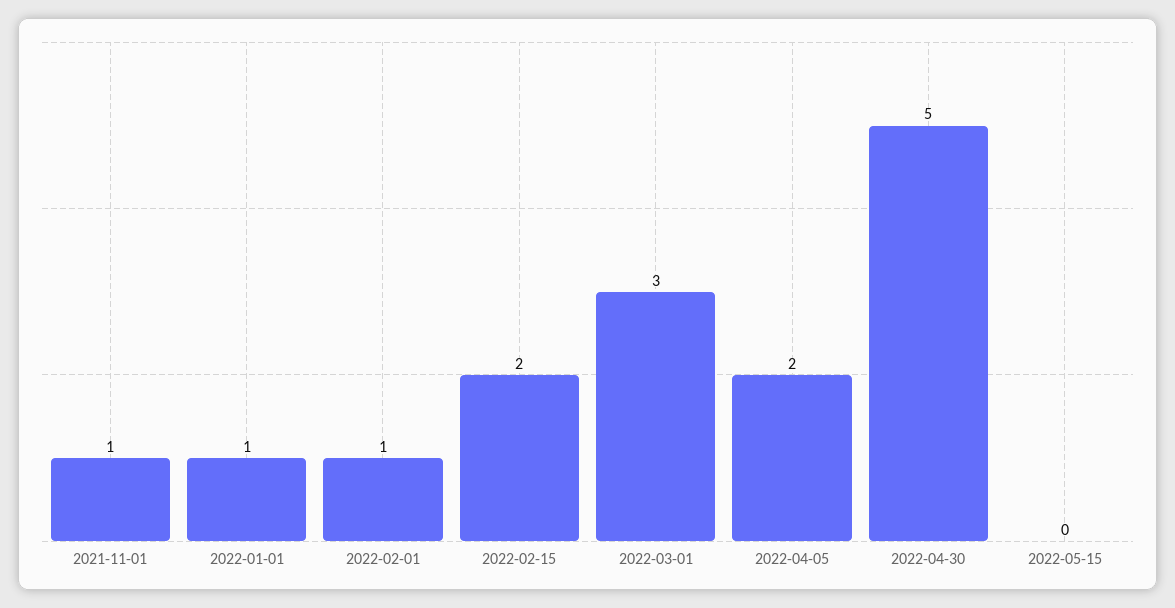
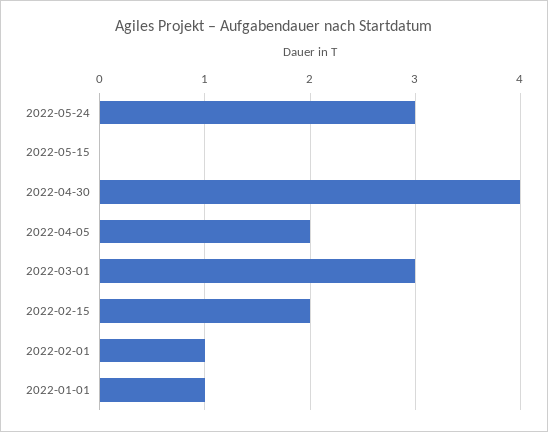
2021-11-01: 1 -> none
2022-04-30: 5 -> 4
2022-05-24: none -> 3

